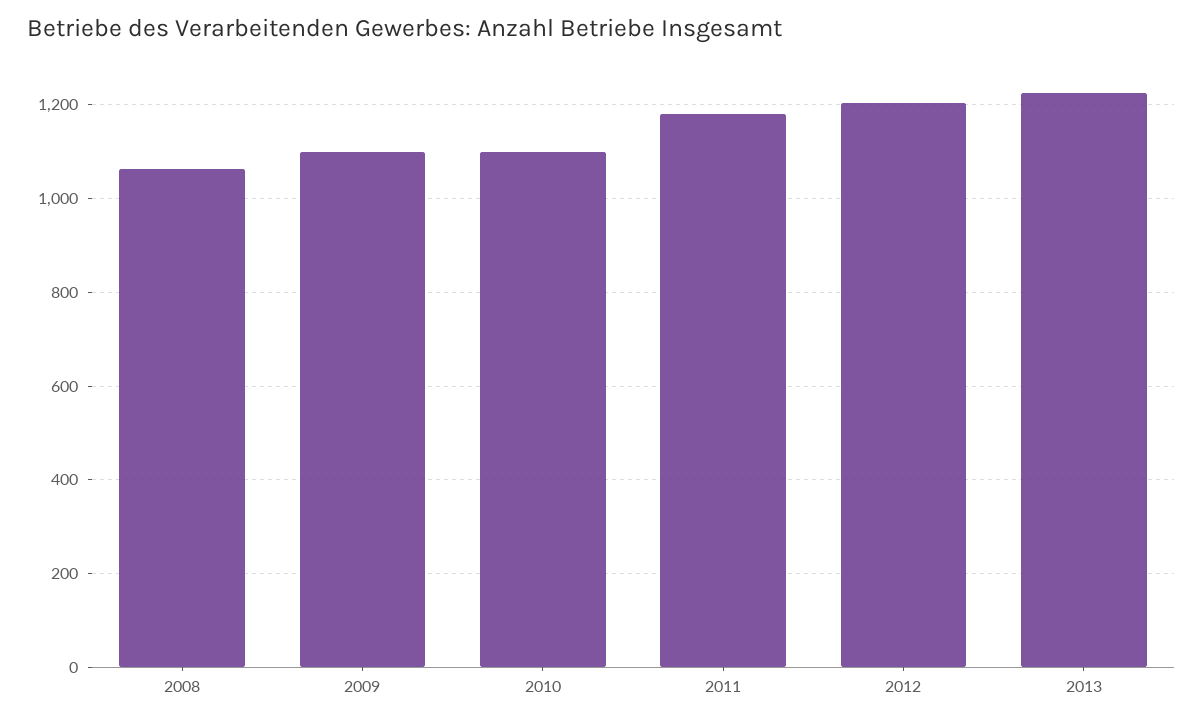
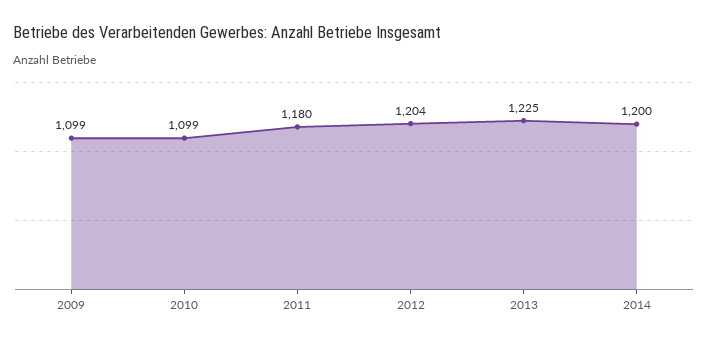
2008: 1060 -> none
2014: none -> 1200

